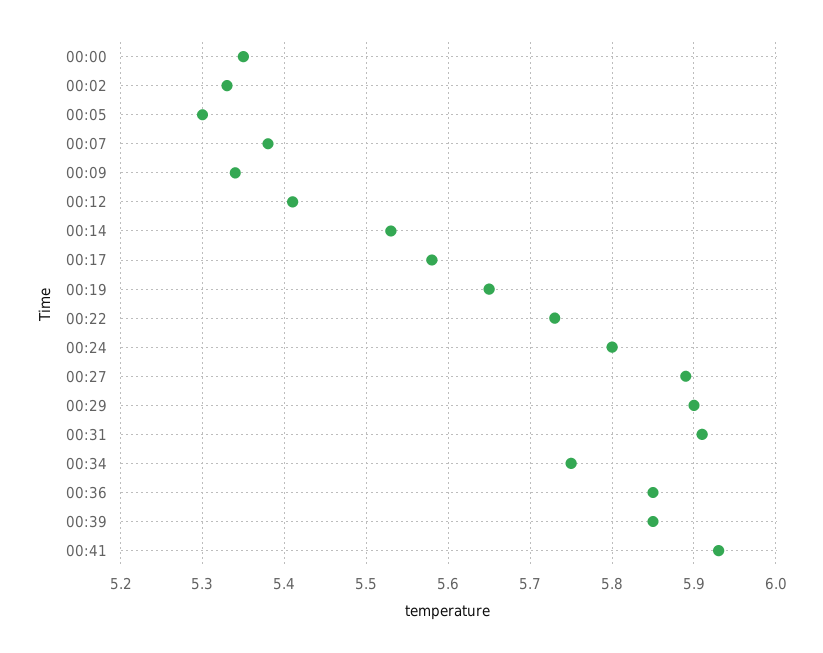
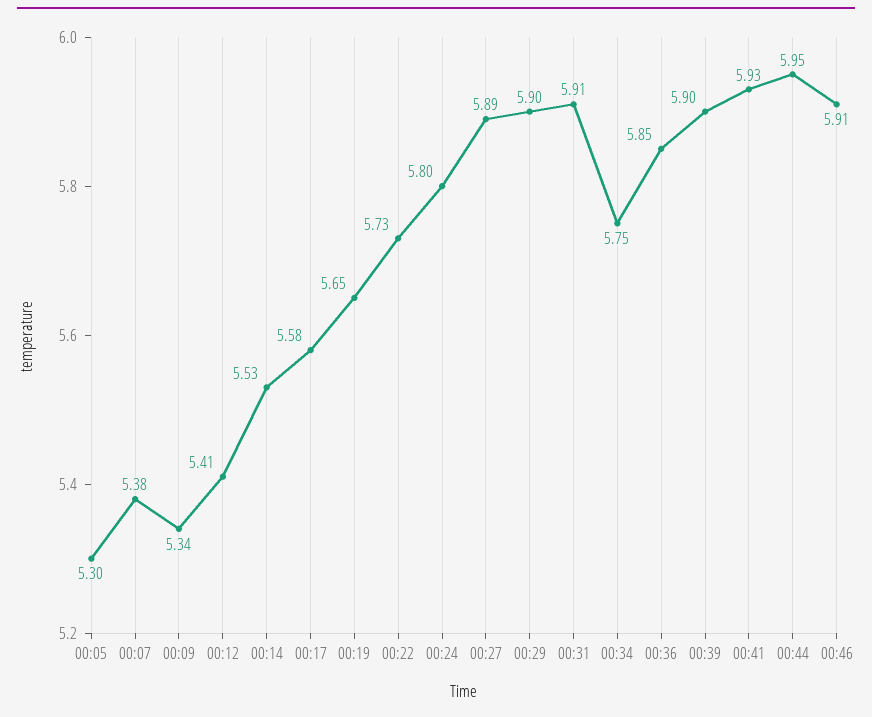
00:00: 5.35 -> none
00:02: 5.33 -> none
00:39: 5.85 -> 5.9
00:44: none -> 5.95
00:46: none -> 5.91

